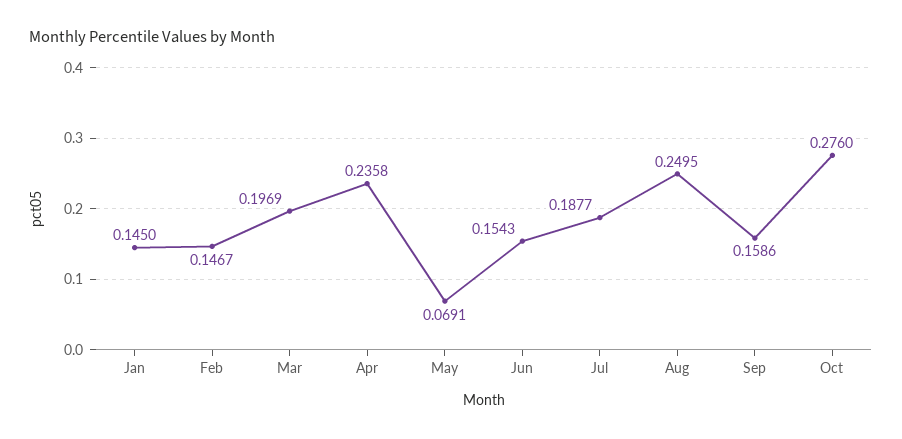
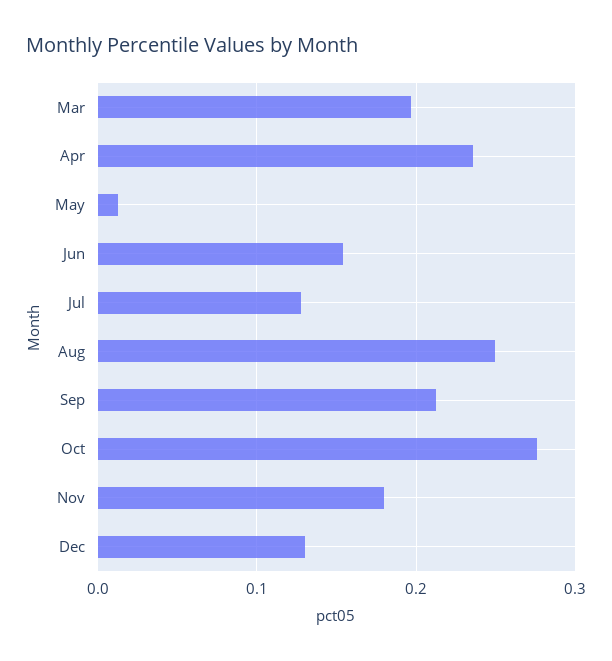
Jan: 0.145 -> none
Feb: 0.1467 -> none
May: 0.0691 -> 0.01
Jul: 0.1877 -> 0.13
Sep: 0.1586 -> 0.21
Nov: none -> 0.18
Dec: none -> 0.13

